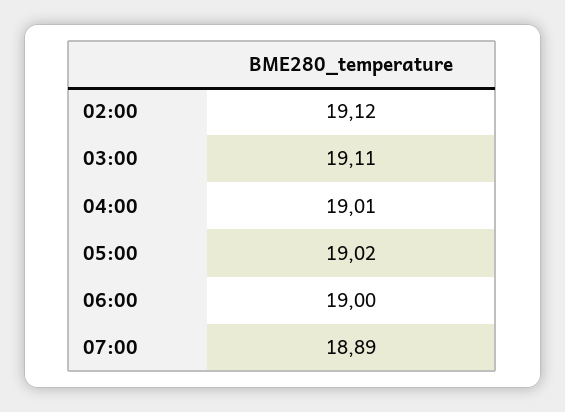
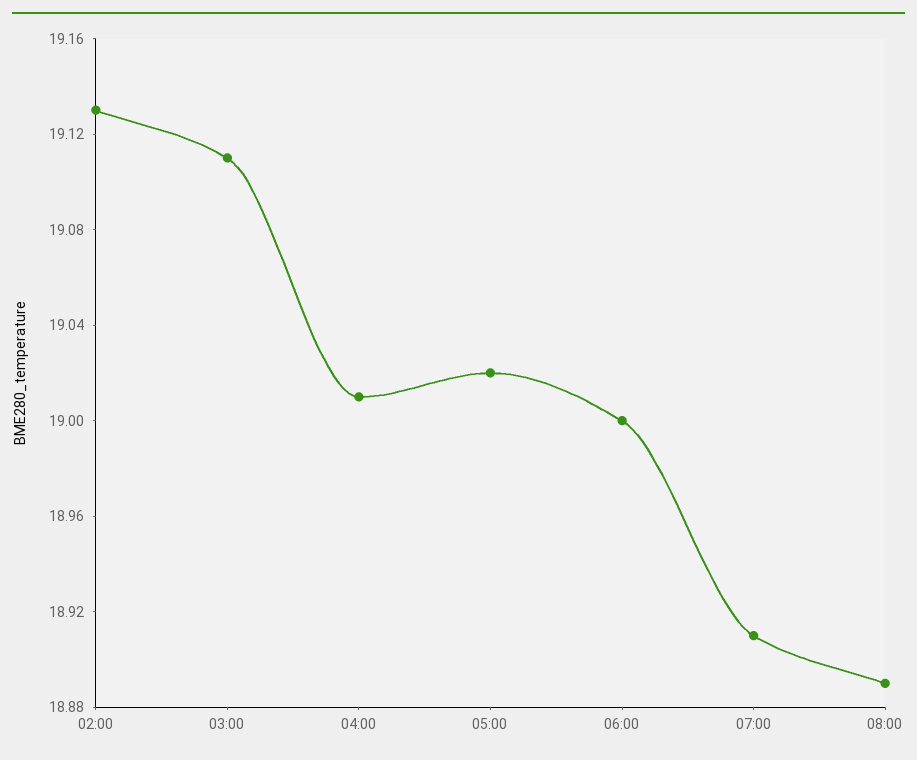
02:00: 19.12 -> 19.13
07:00: 18.89 -> 18.91
08:00: none -> 18.89

